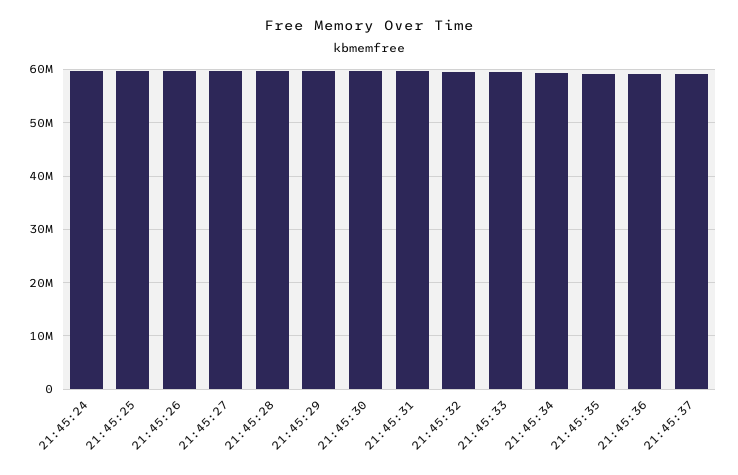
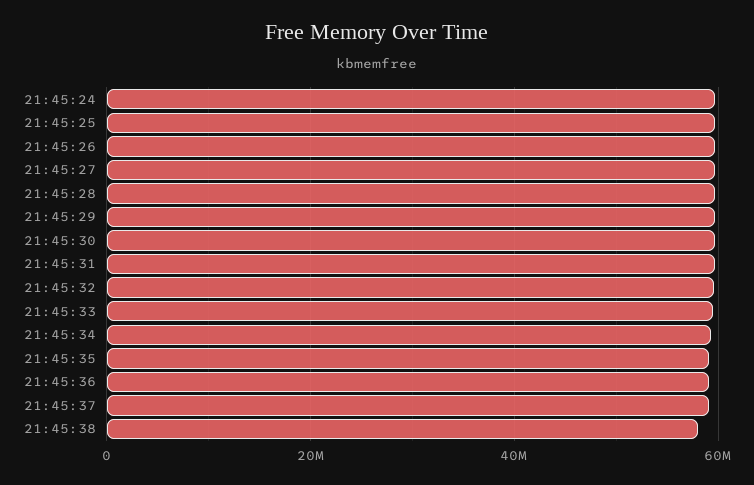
21:45:38: none -> 58000000

